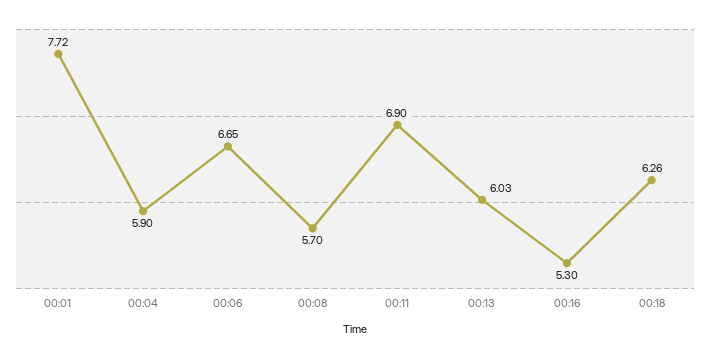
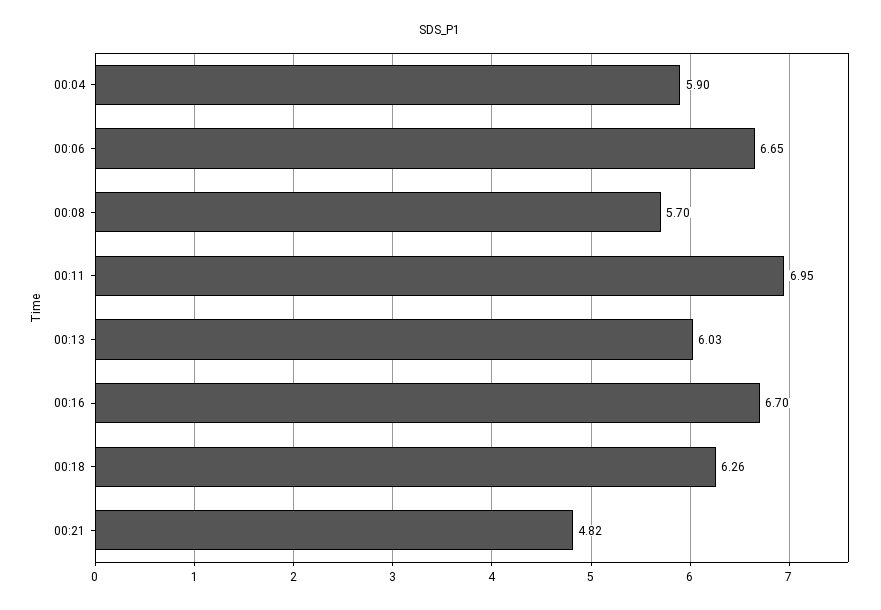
00:01: 7.72 -> none
00:11: 6.9 -> 6.95
00:16: 5.3 -> 6.7
00:21: none -> 4.82

